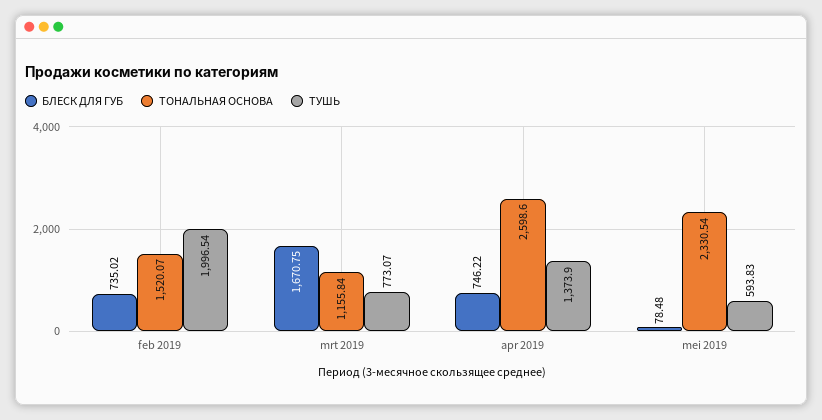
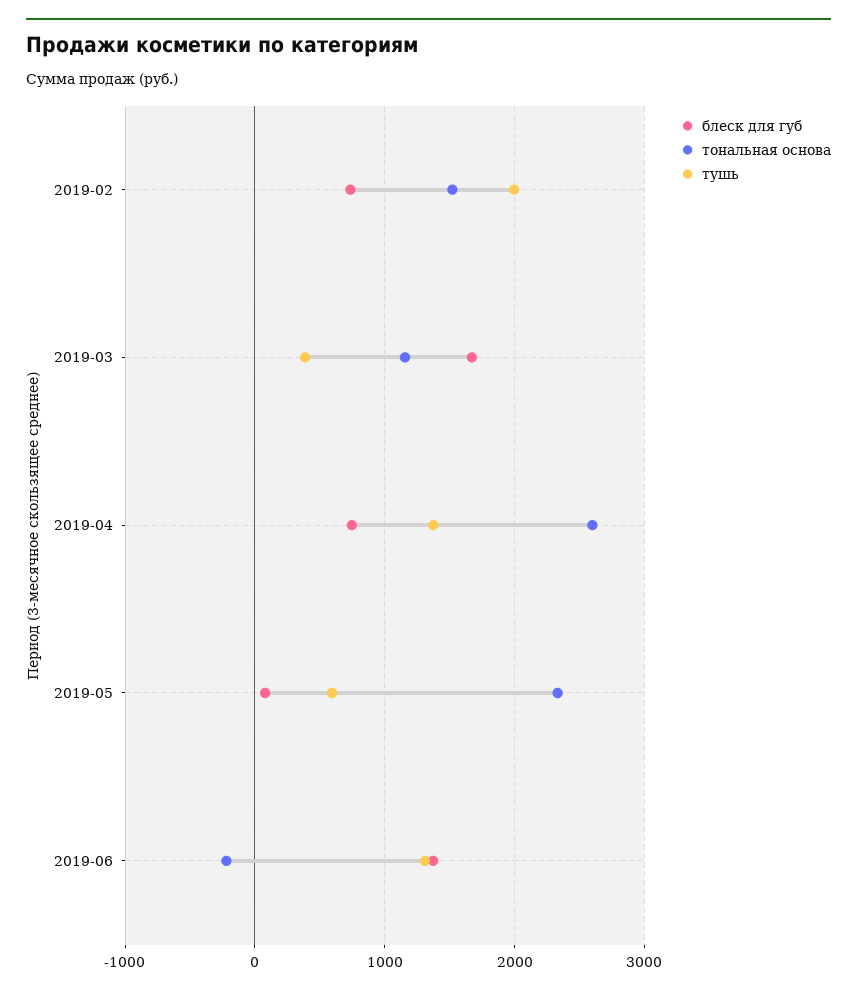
ТУШЬ, mrt 2019: 773.07 -> 400
БЛЕСК ДЛЯ ГУБ, 2019-06: none -> 1400
ТОНАЛЬНАЯ ОСНОВА, 2019-06: none -> -200
ТУШЬ, 2019-06: none -> 1300

